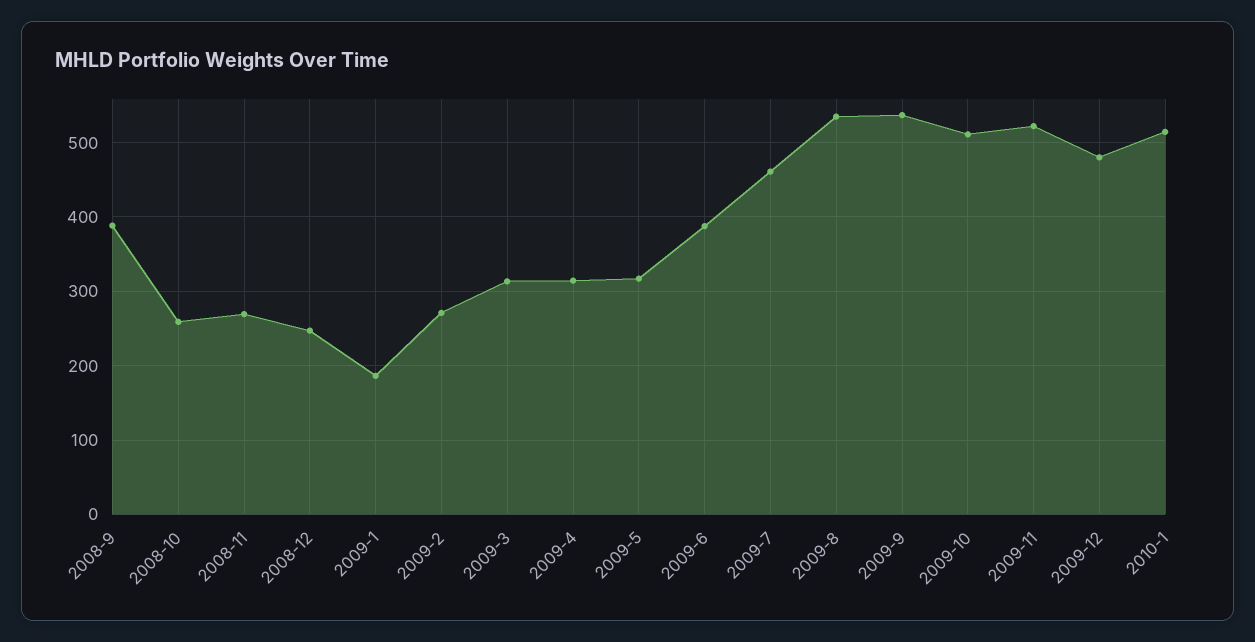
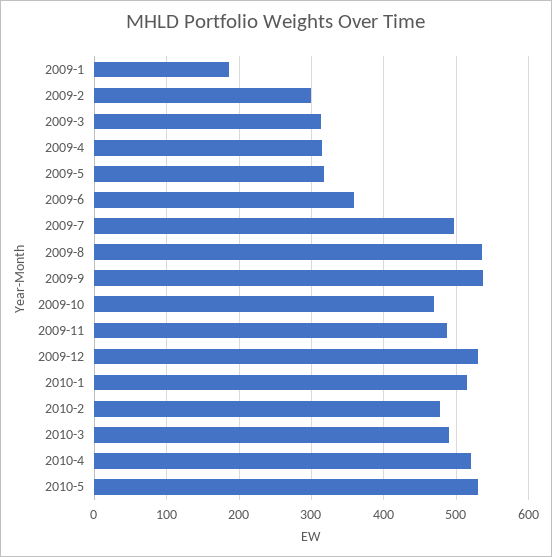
2008-9: 390 -> none
2008-10: 260 -> none
2008-11: 270 -> none
2008-12: 250 -> none
2009-2: 270 -> 300
2009-6: 390 -> 360
2009-7: 460 -> 500
2009-10: 510 -> 470
2009-11: 520 -> 490
2009-12: 480 -> 530
2010-2: none -> 480
2010-3: none -> 490
2010-4: none -> 520
2010-5: none -> 530

